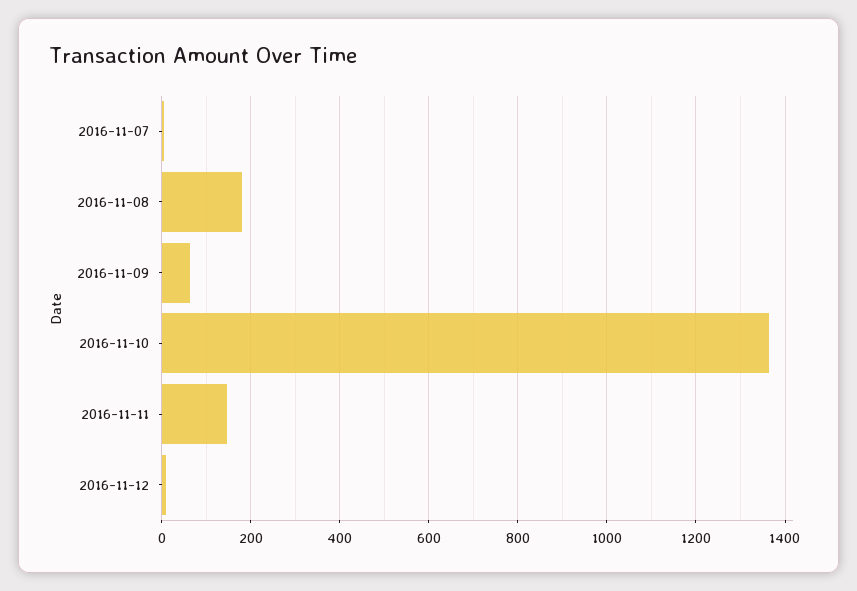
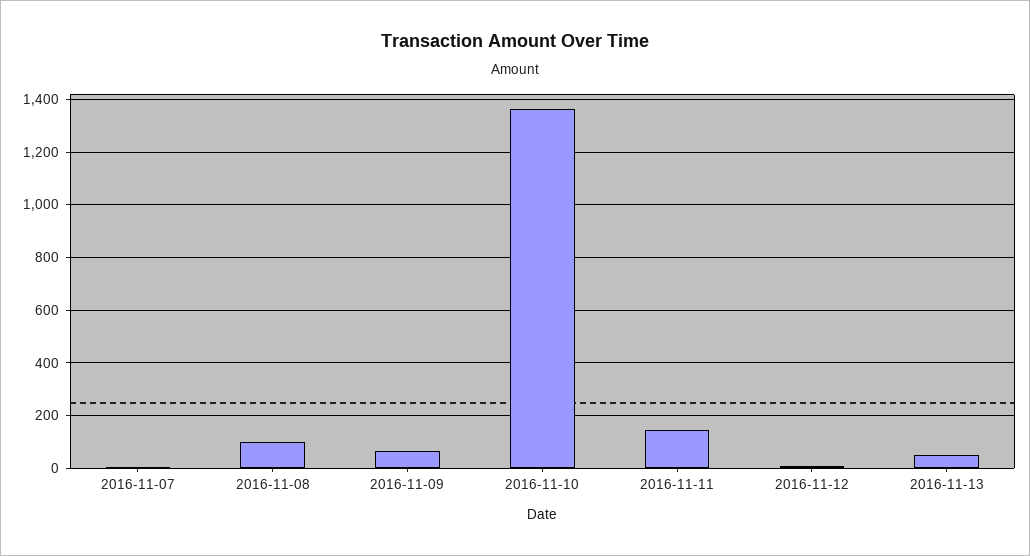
2016-11-08: 180 -> 100
2016-11-13: none -> 50

